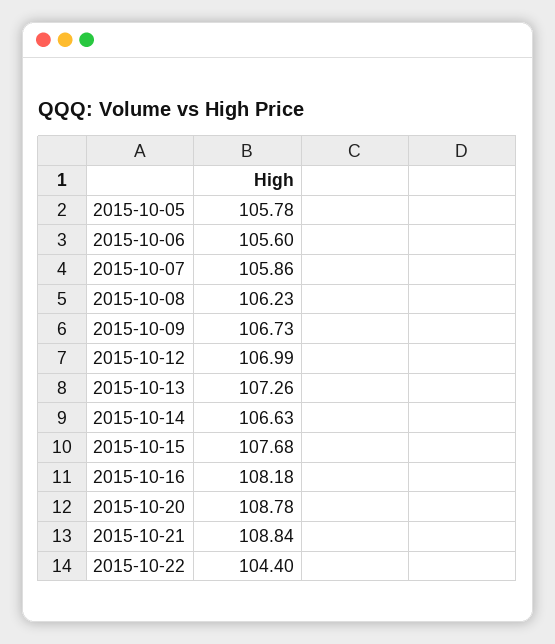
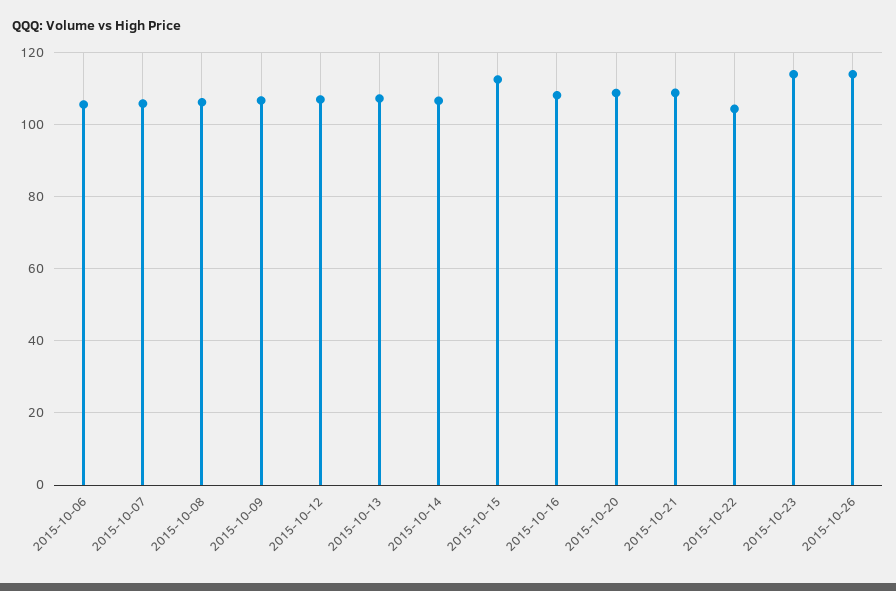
2015-10-05: 105.78 -> none
2015-10-15: 107.68 -> 112
2015-10-23: none -> 114
2015-10-26: none -> 114

